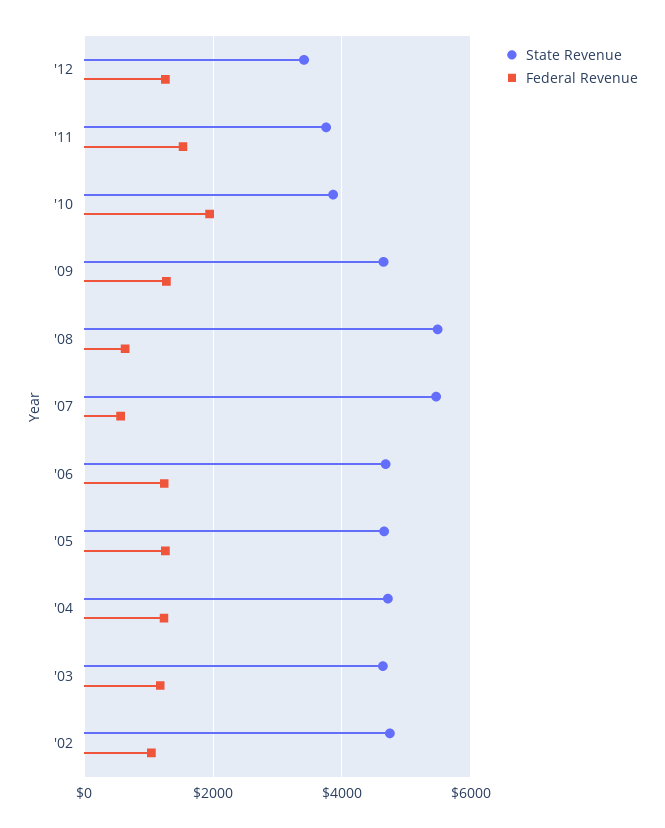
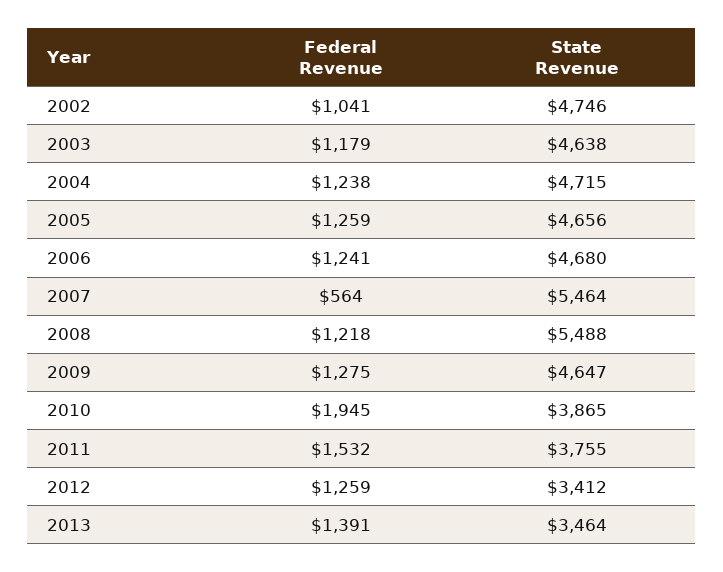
Federal Revenue, '08: 600 -> 1218
Federal Revenue, 2013: none -> 1391
State Revenue, 2013: none -> 3464

